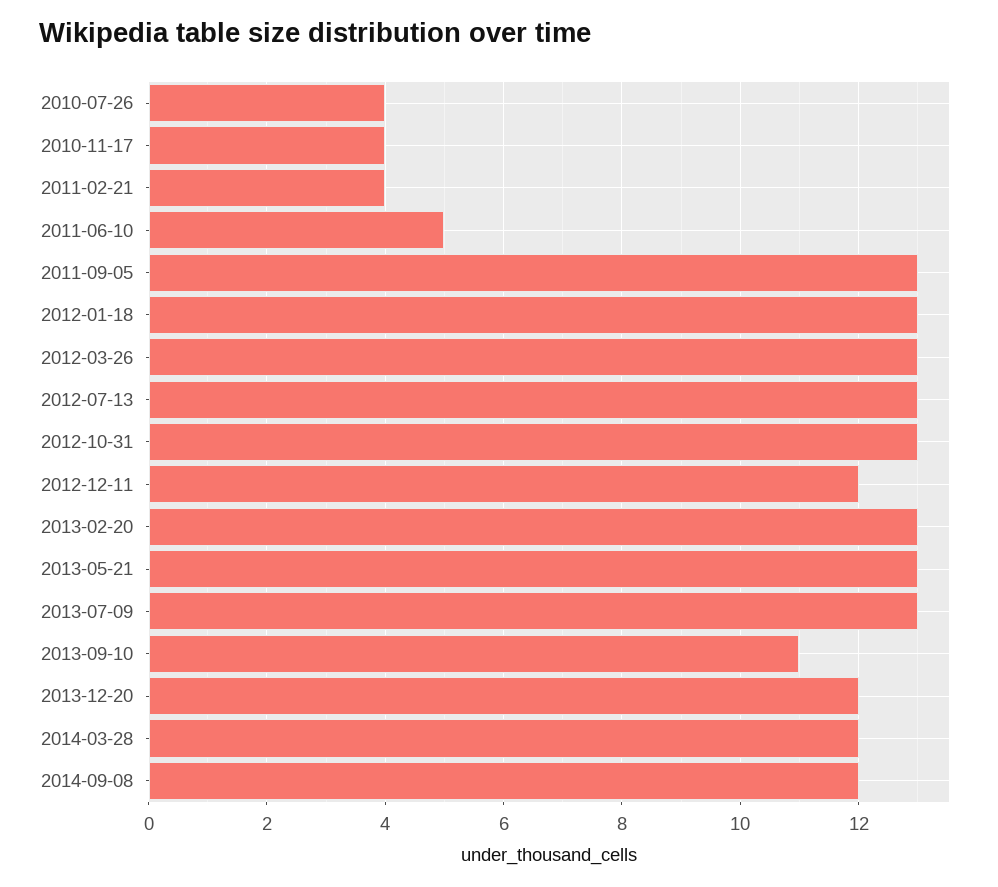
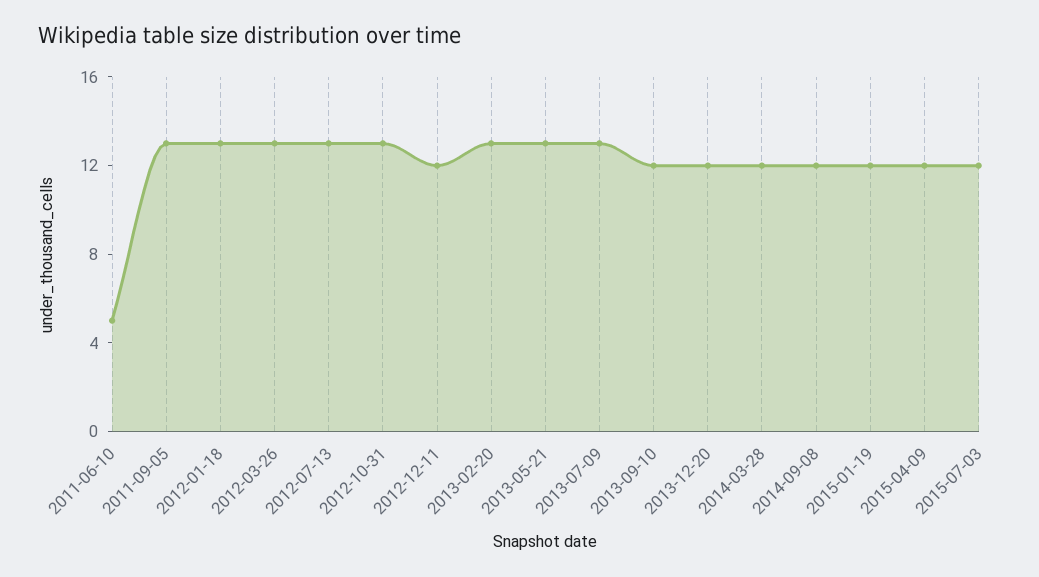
2010-07-26: 4 -> none
2010-11-17: 4 -> none
2011-02-21: 4 -> none
2013-09-10: 11 -> 12
2015-01-19: none -> 12
2015-04-09: none -> 12
2015-07-03: none -> 12

